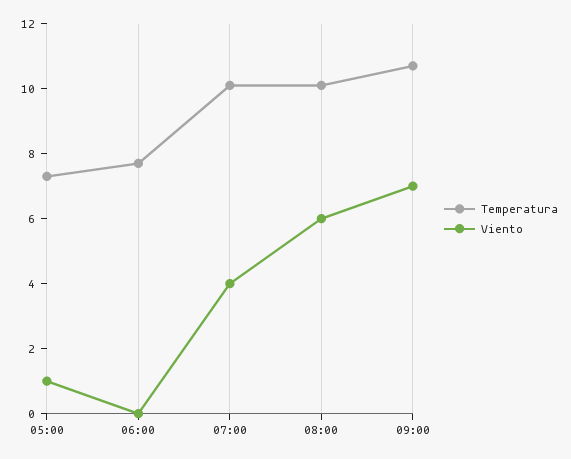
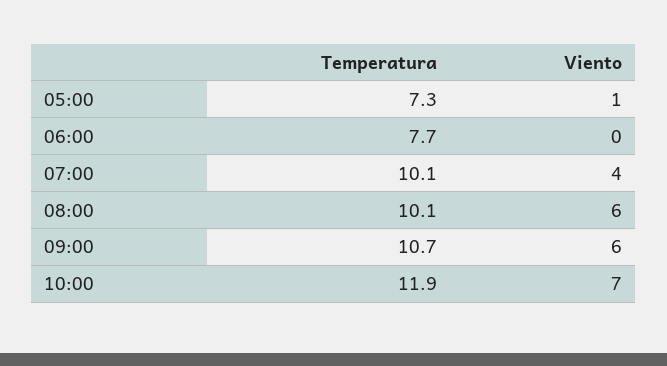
Viento, 09:00: 7 -> 6
Temperatura, 10:00: none -> 11.9
Viento, 10:00: none -> 7

